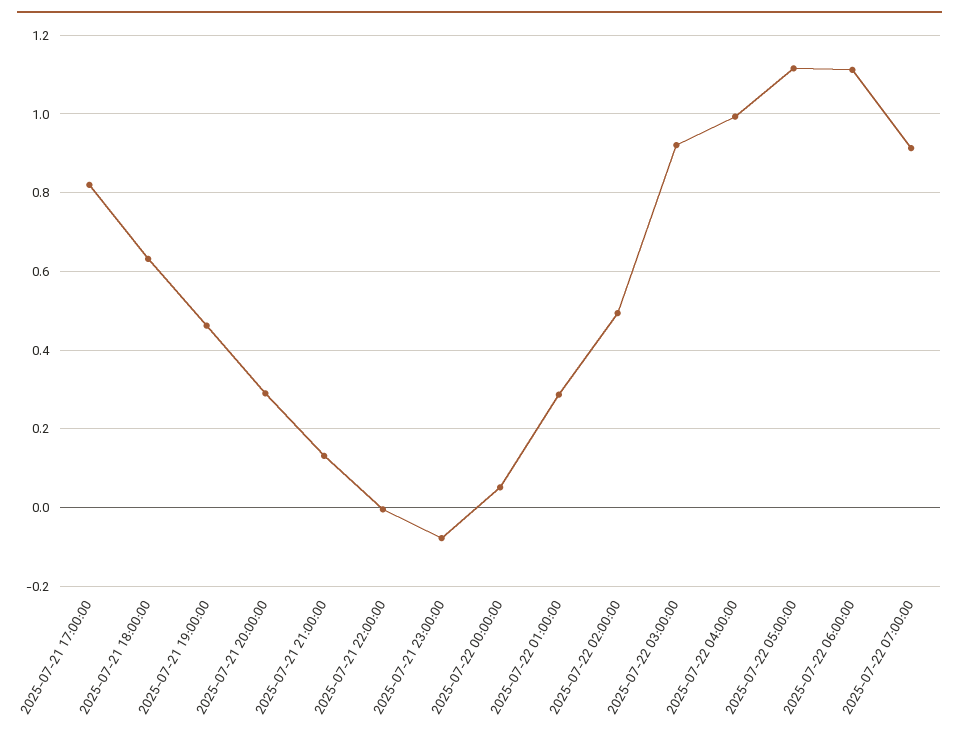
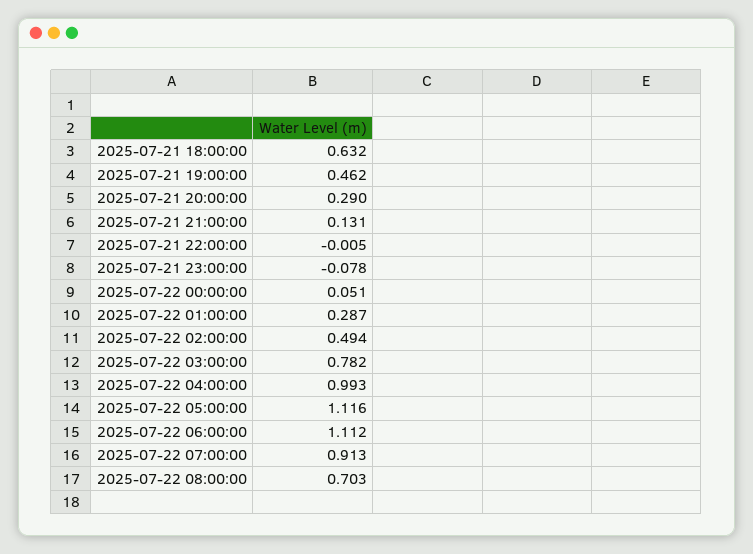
2025-07-21 17:00:00: 0.82 -> none
2025-07-22 03:00:00: 0.92 -> 0.782
2025-07-22 08:00:00: none -> 0.703

